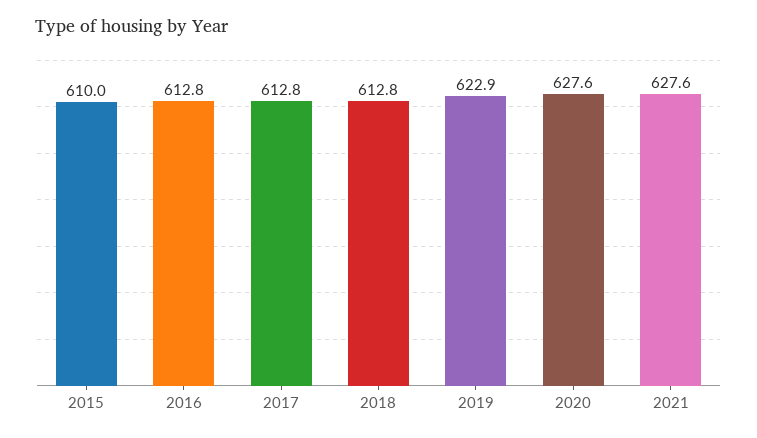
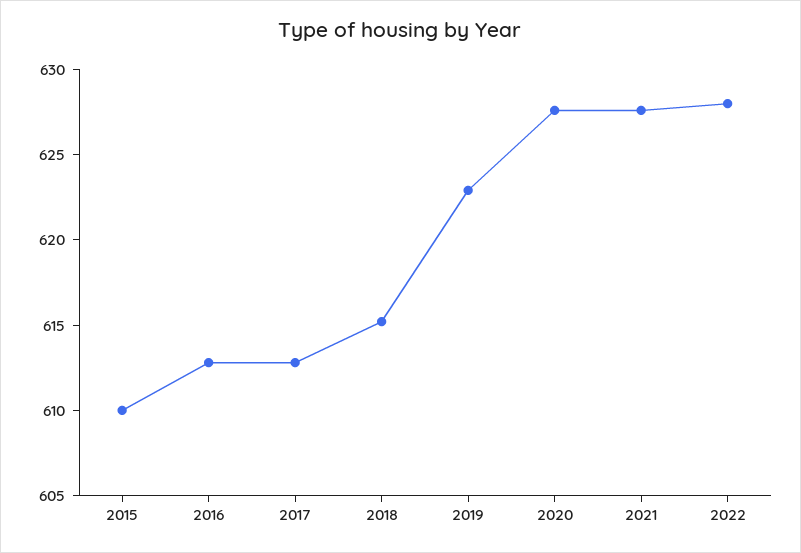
2018: 612.8 -> 615
2022: none -> 628

